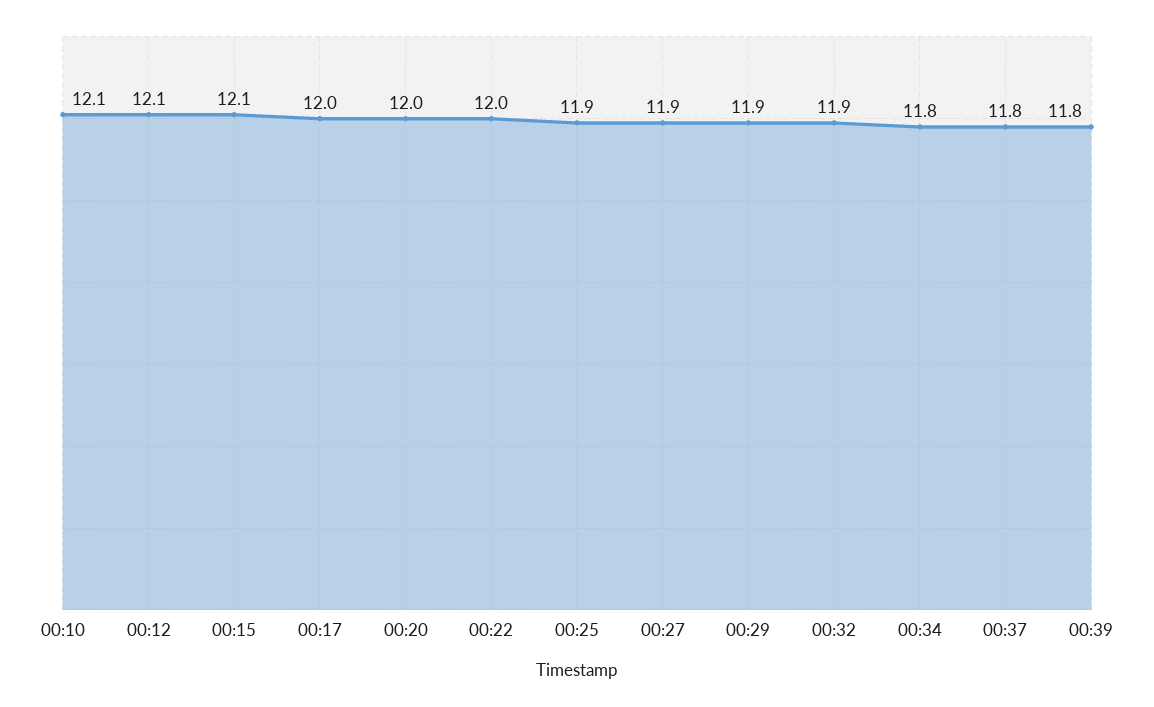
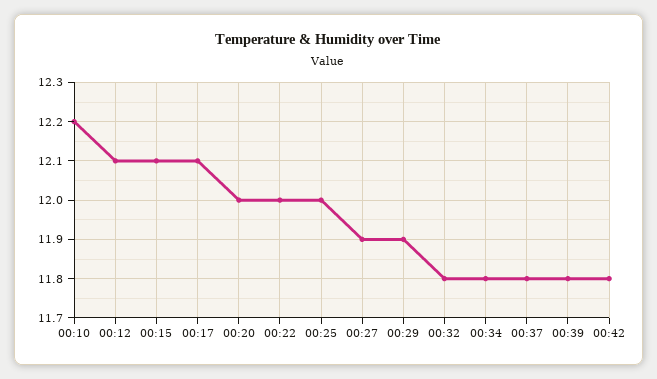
00:10: 12.1 -> 12.2
00:17: 12 -> 12.1
00:25: 11.9 -> 12
00:32: 11.9 -> 11.8
00:42: none -> 11.8

